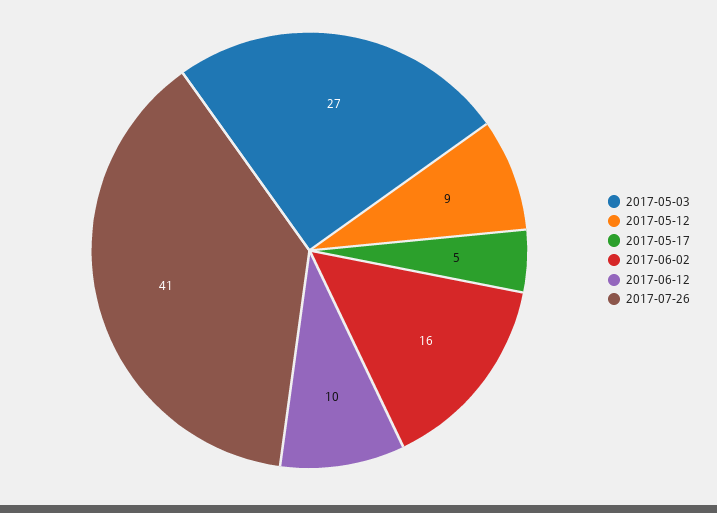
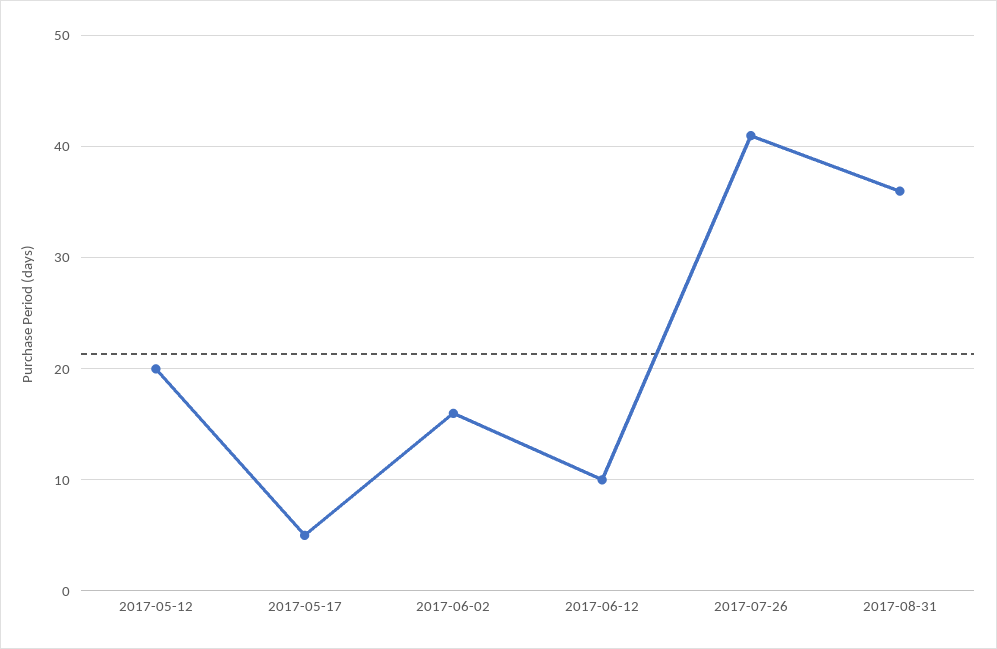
2017-05-03: 27 -> none
2017-05-12: 9 -> 20
2017-08-31: none -> 36

